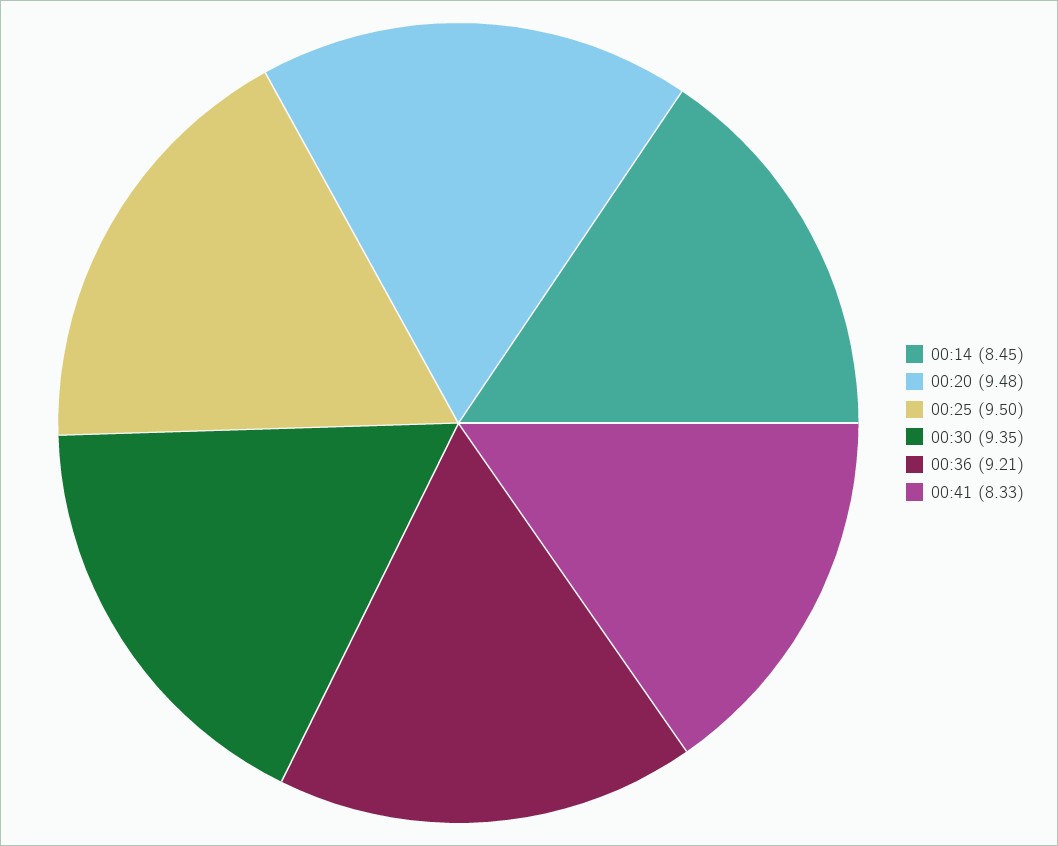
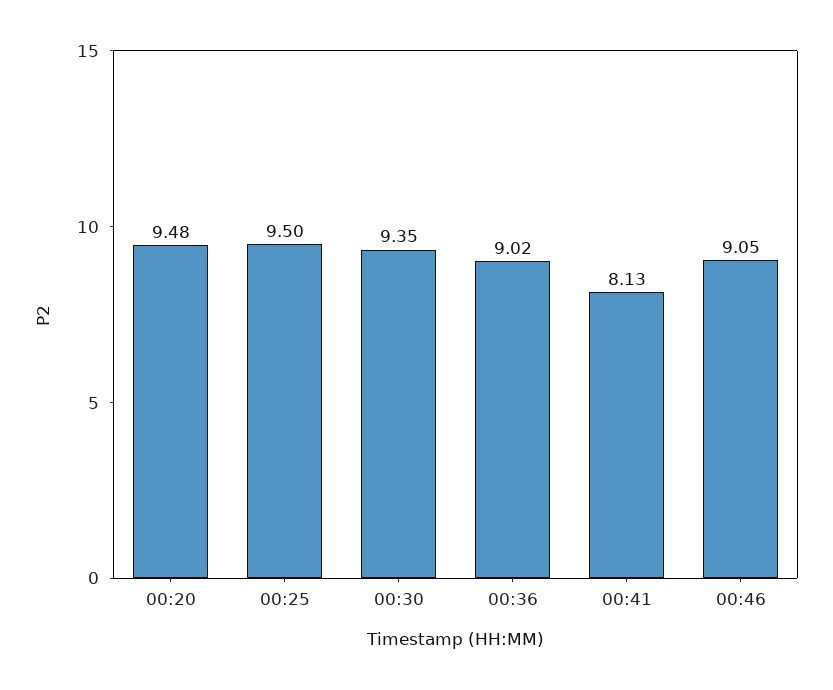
00:14: 8.45 -> none
00:36: 9.21 -> 9.02
00:41: 8.33 -> 8.13
00:46: none -> 9.05

